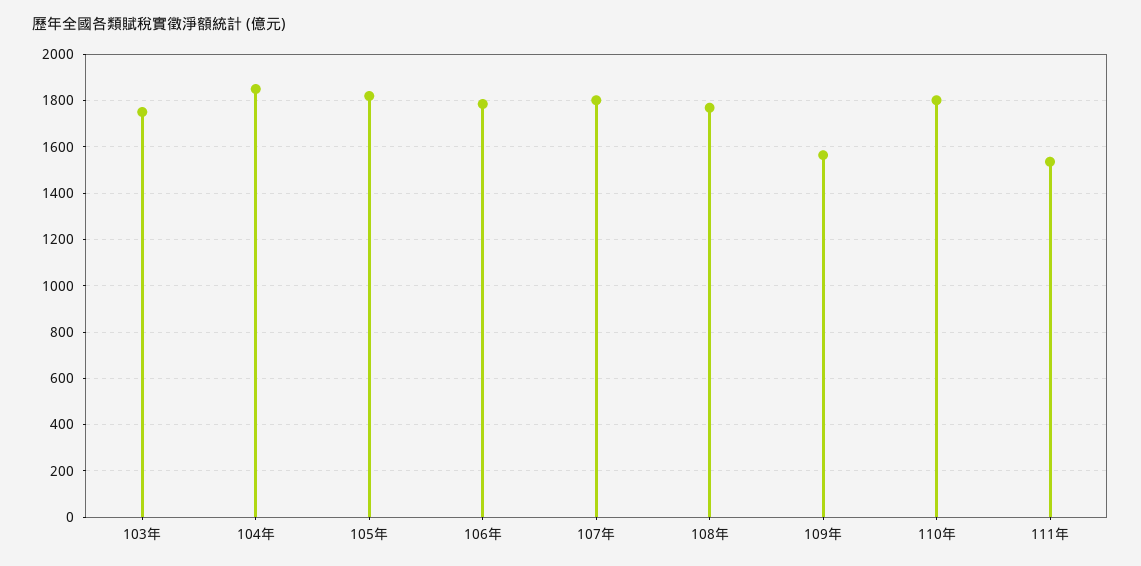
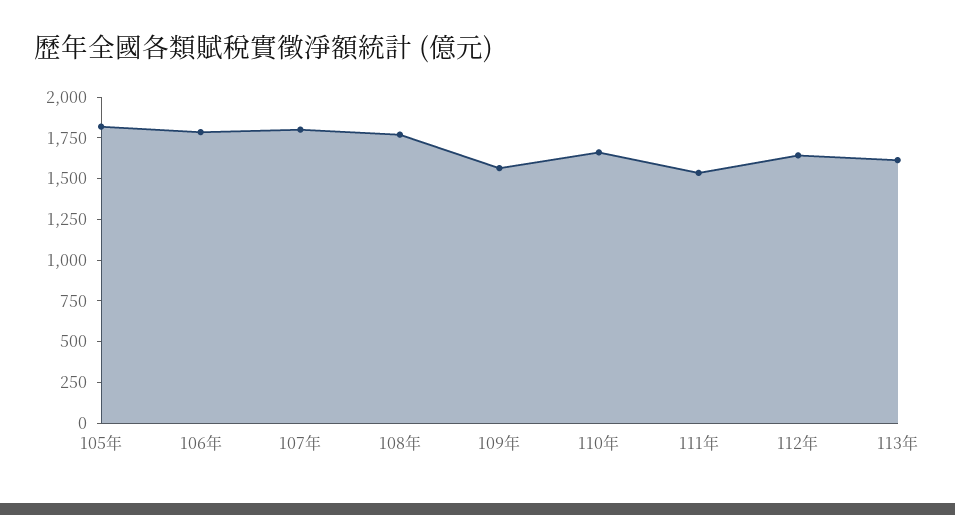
103年: 1750 -> none
104年: 1850 -> none
110年: 1800 -> 1650
112年: none -> 1650
113年: none -> 1600

